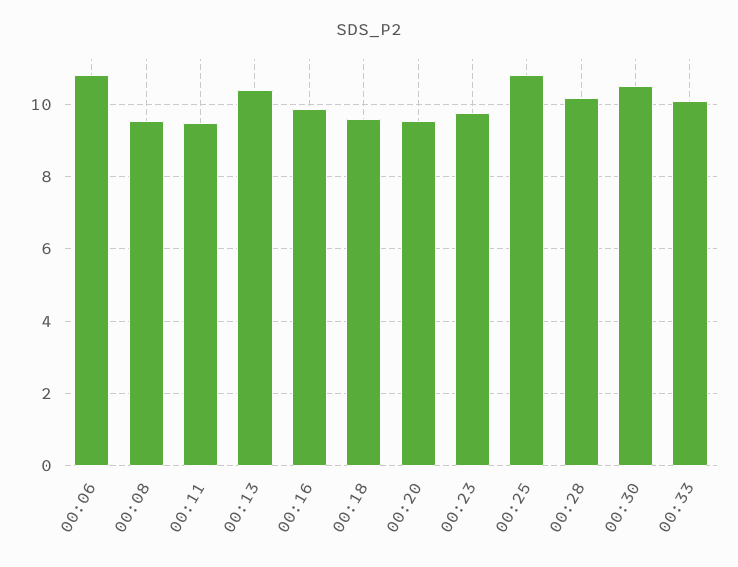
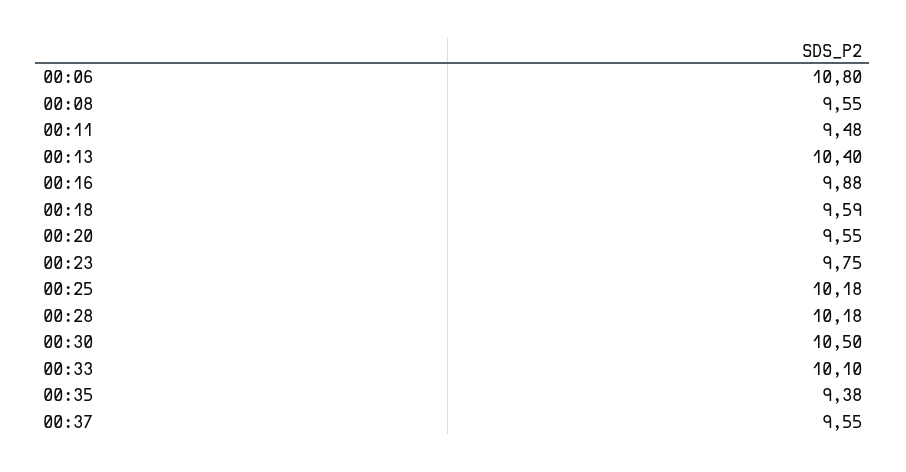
00:25: 10.8 -> 10.18
00:35: none -> 9.38
00:37: none -> 9.55

